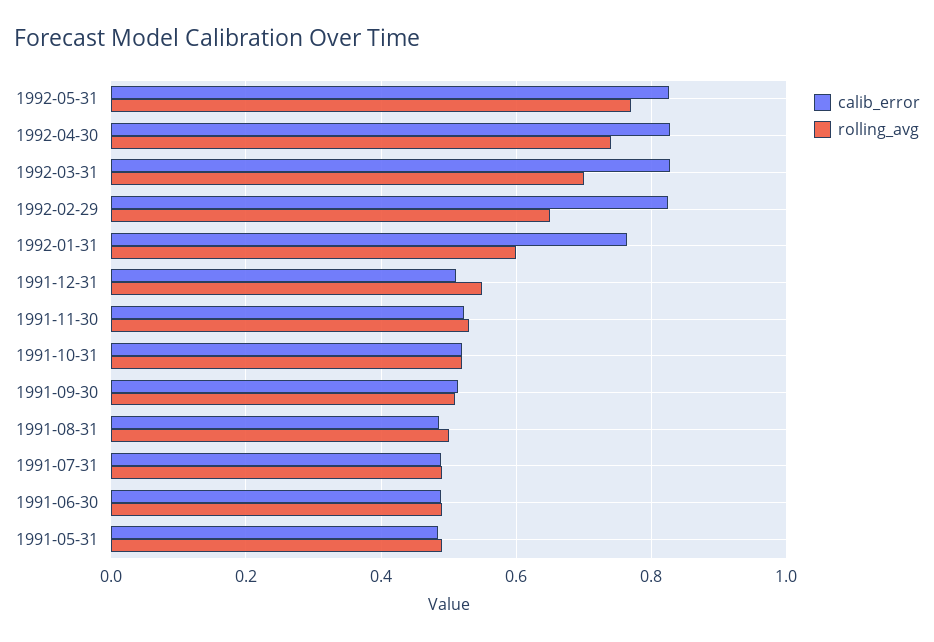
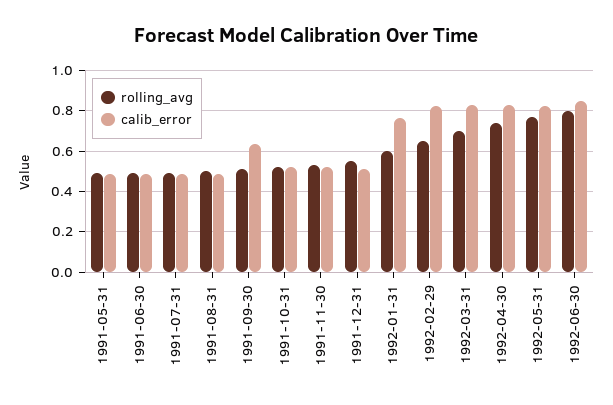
calib_error, 1991-09-30: 0.52 -> 0.65
rolling_avg, 1992-06-30: none -> 0.8
calib_error, 1992-06-30: none -> 0.85

